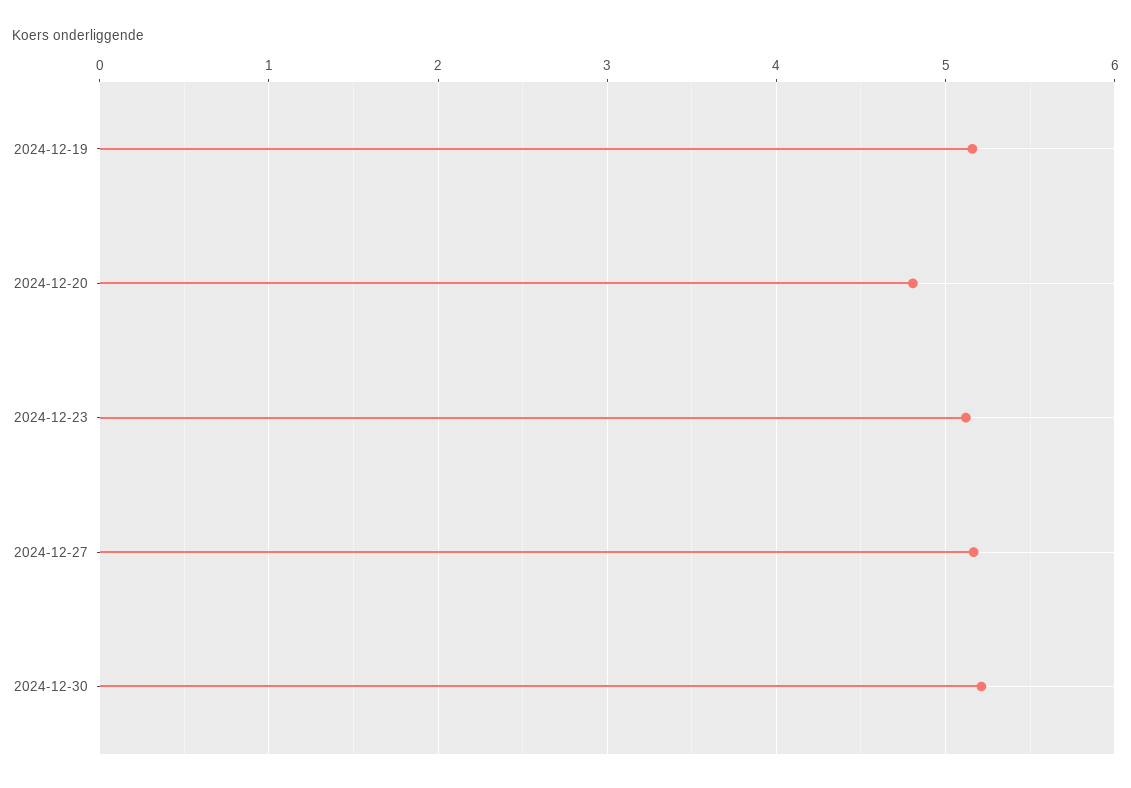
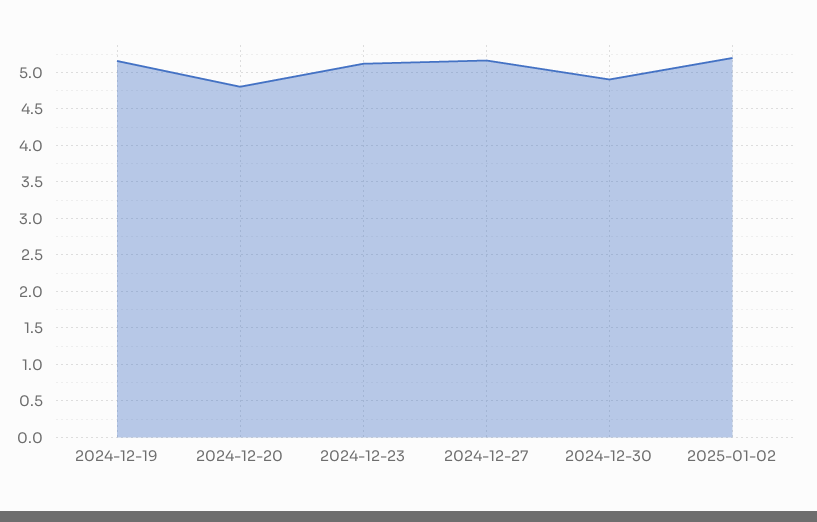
2024-12-30: 5.2 -> 4.9
2025-01-02: none -> 5.2

